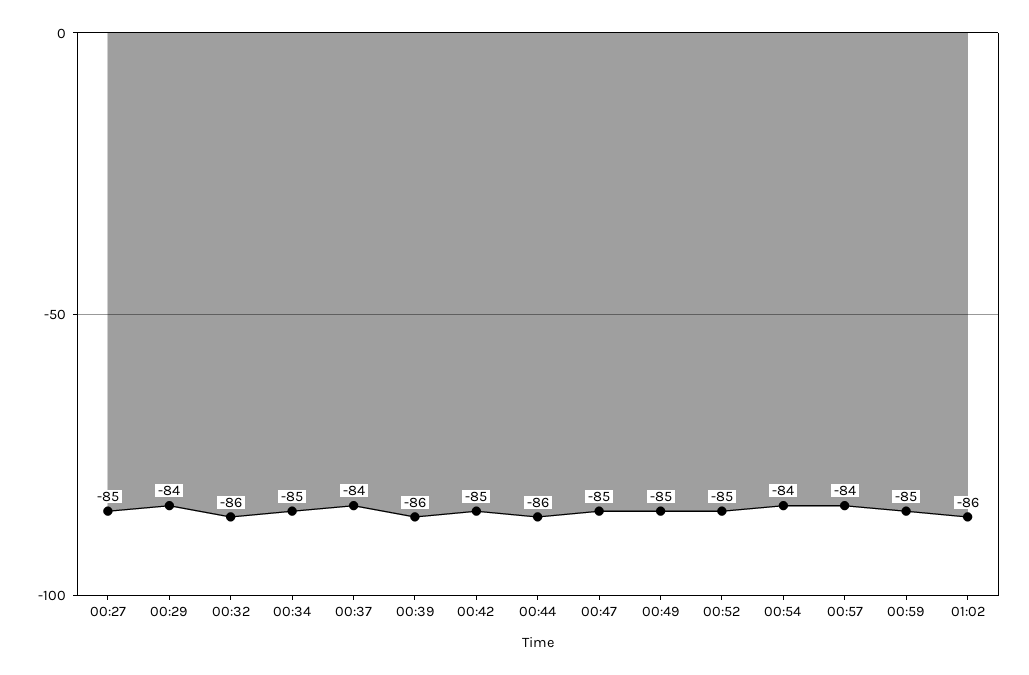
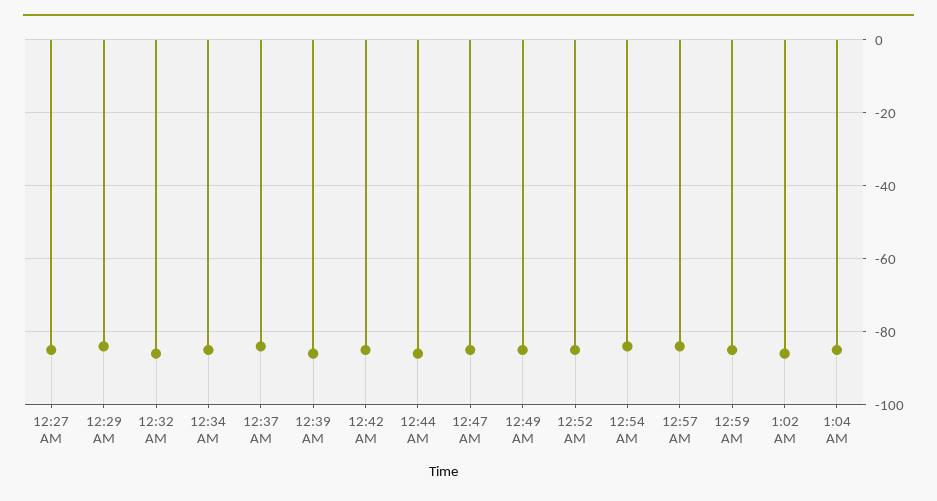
1:04 AM: none -> -85

